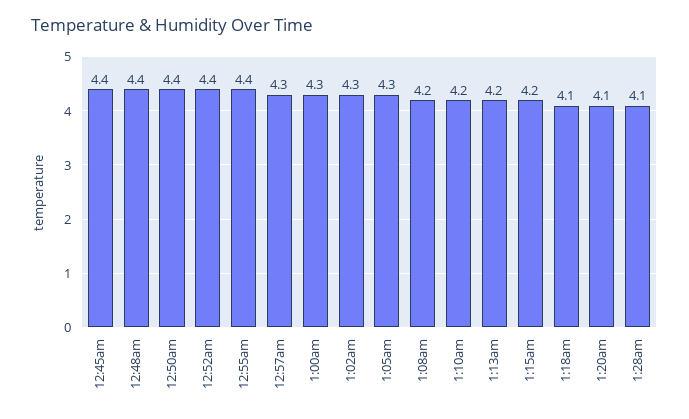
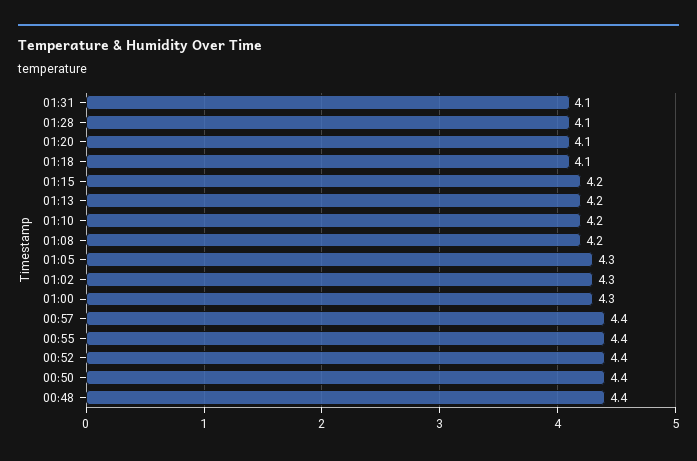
12:45am: 4.4 -> none
12:57am: 4.3 -> 4.4
01:31: none -> 4.1

